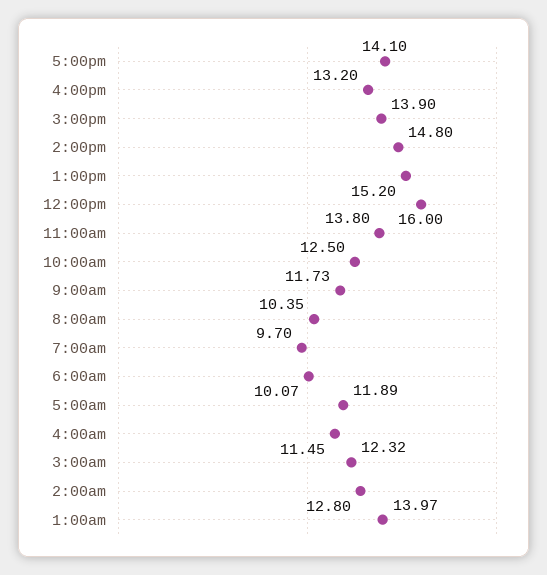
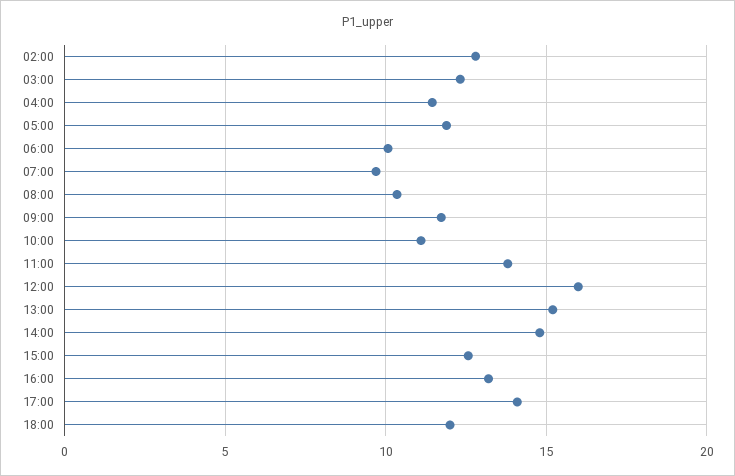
3:00pm: 13.9 -> 12.5
10:00am: 12.5 -> 11
1:00am: 13.97 -> none
18:00: none -> 12

